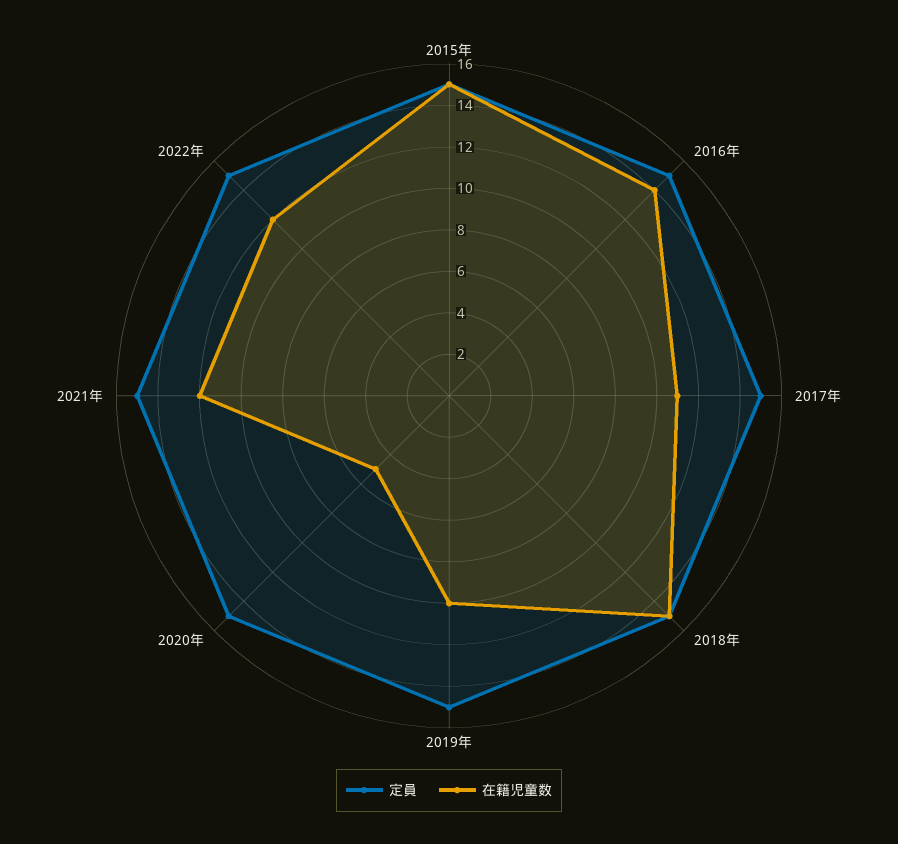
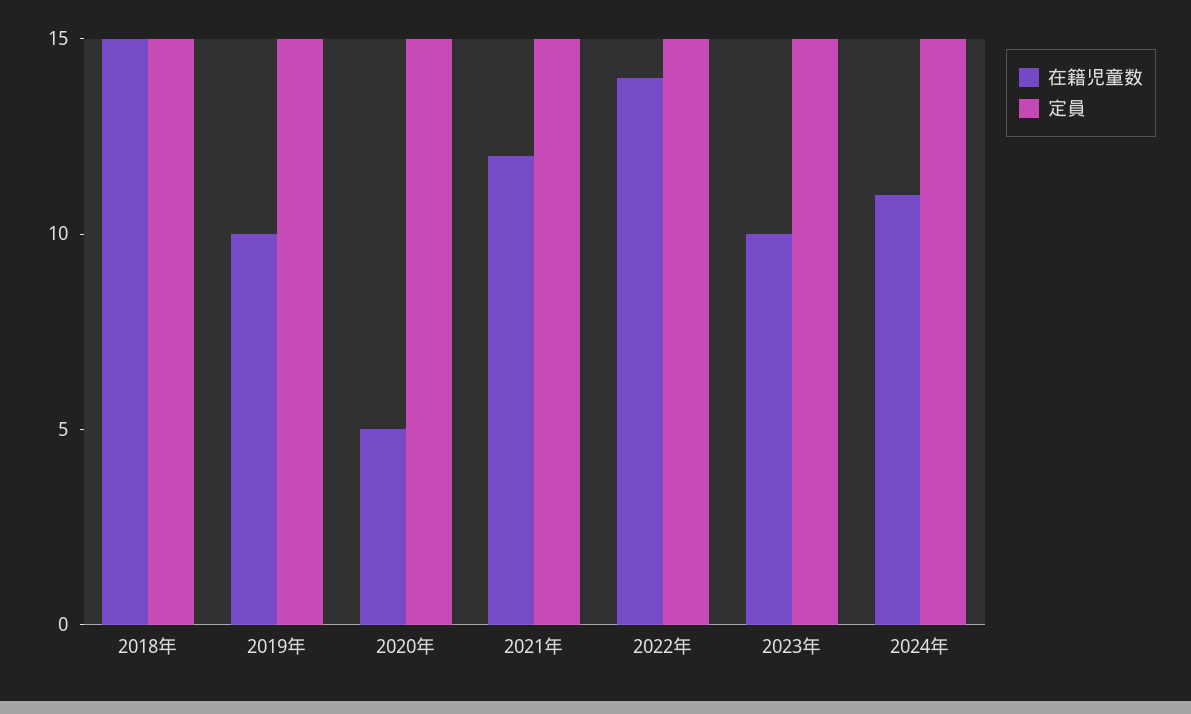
定員, 2015年: 15 -> none
在籍児童数, 2015年: 15 -> none
定員, 2016年: 15 -> none
在籍児童数, 2016年: 14 -> none
定員, 2017年: 15 -> none
在籍児童数, 2017年: 11 -> none
在籍児童数, 2022年: 12 -> 14
在籍児童数, 2023年: none -> 10
定員, 2023年: none -> 15
在籍児童数, 2024年: none -> 11
定員, 2024年: none -> 15

